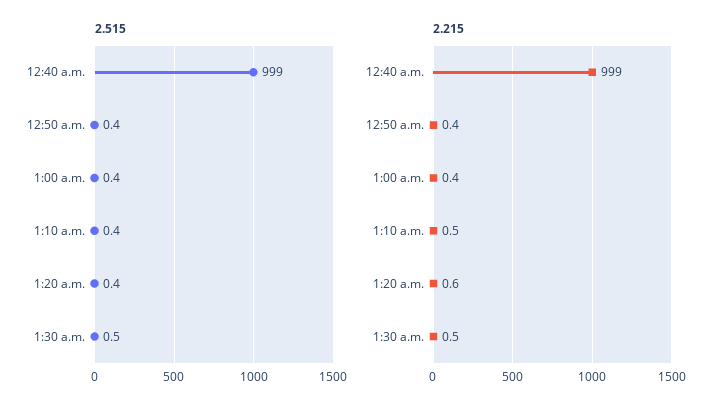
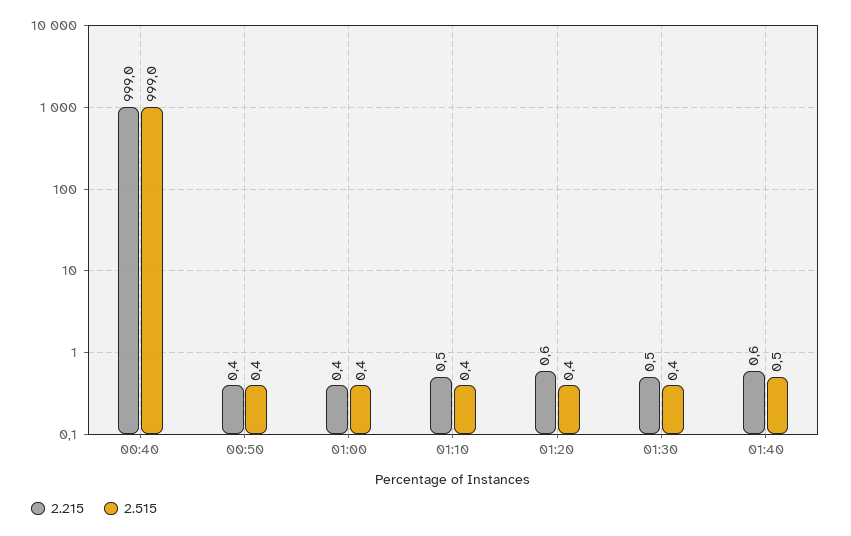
2.515, 1:30 a.m.: 0.5 -> 0.4
2.215, 01:40: none -> 0.6
2.515, 01:40: none -> 0.5

